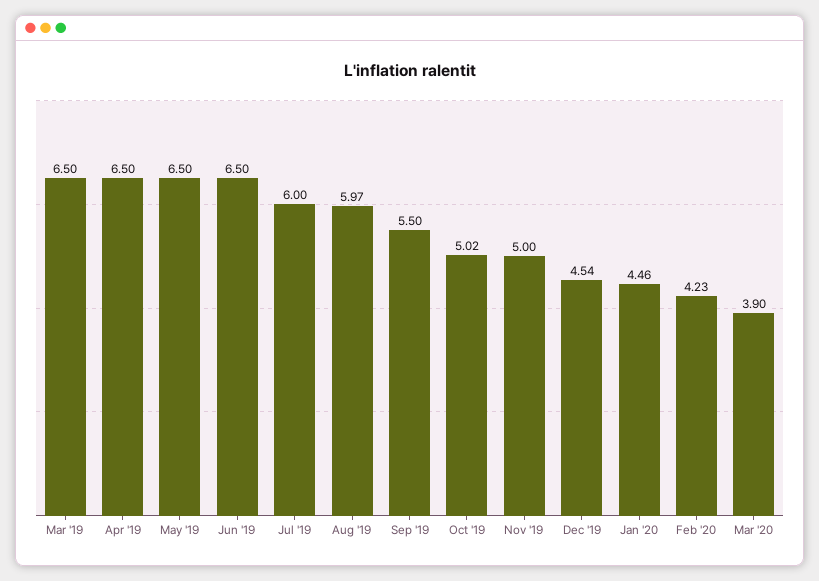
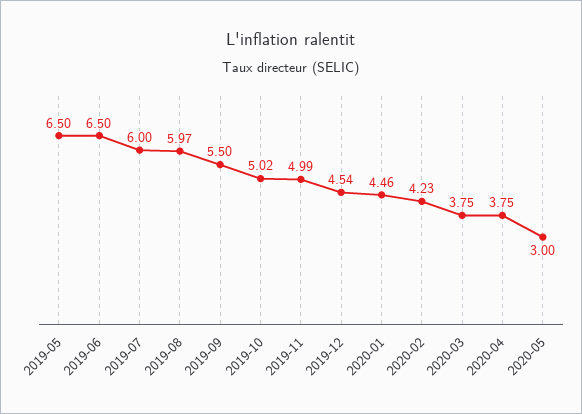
Mar '19: 6.5 -> none
Apr '19: 6.5 -> none
Nov '19: 5 -> 4.99
Mar '20: 3.9 -> 3.75
2020-04: none -> 3.75
2020-05: none -> 3

